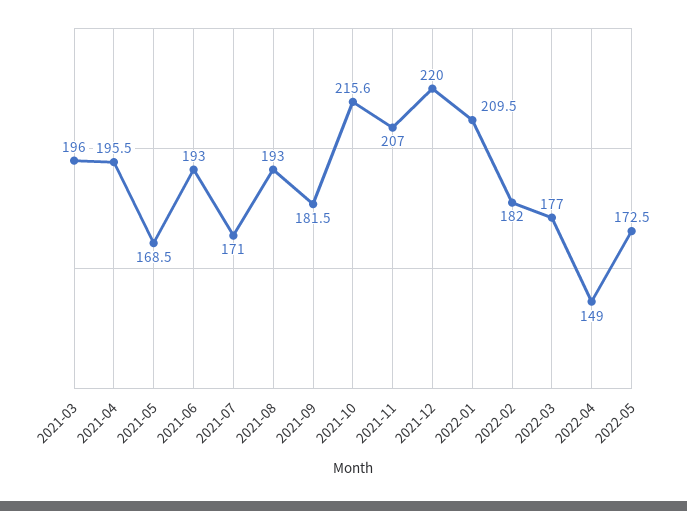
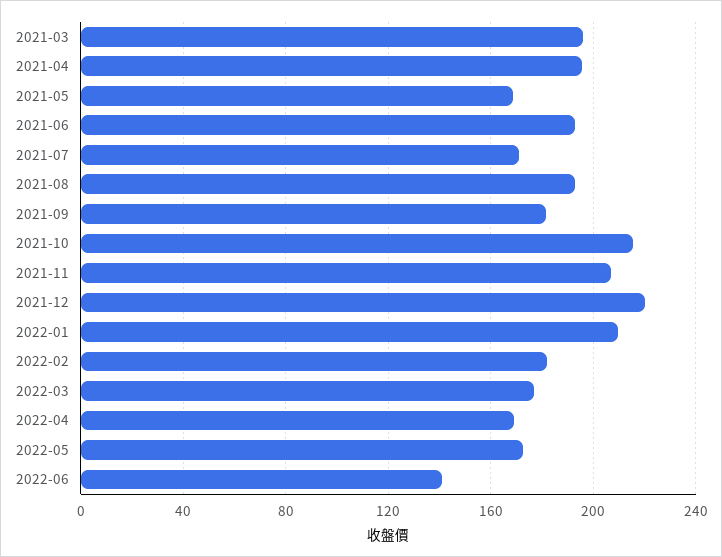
2022-04: 149 -> 170
2022-06: none -> 140

